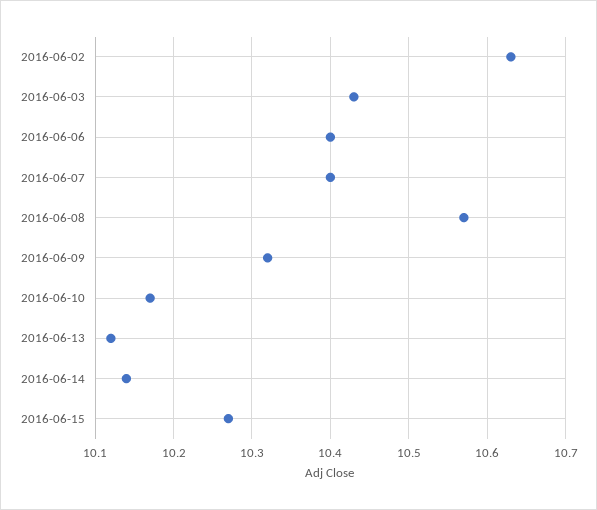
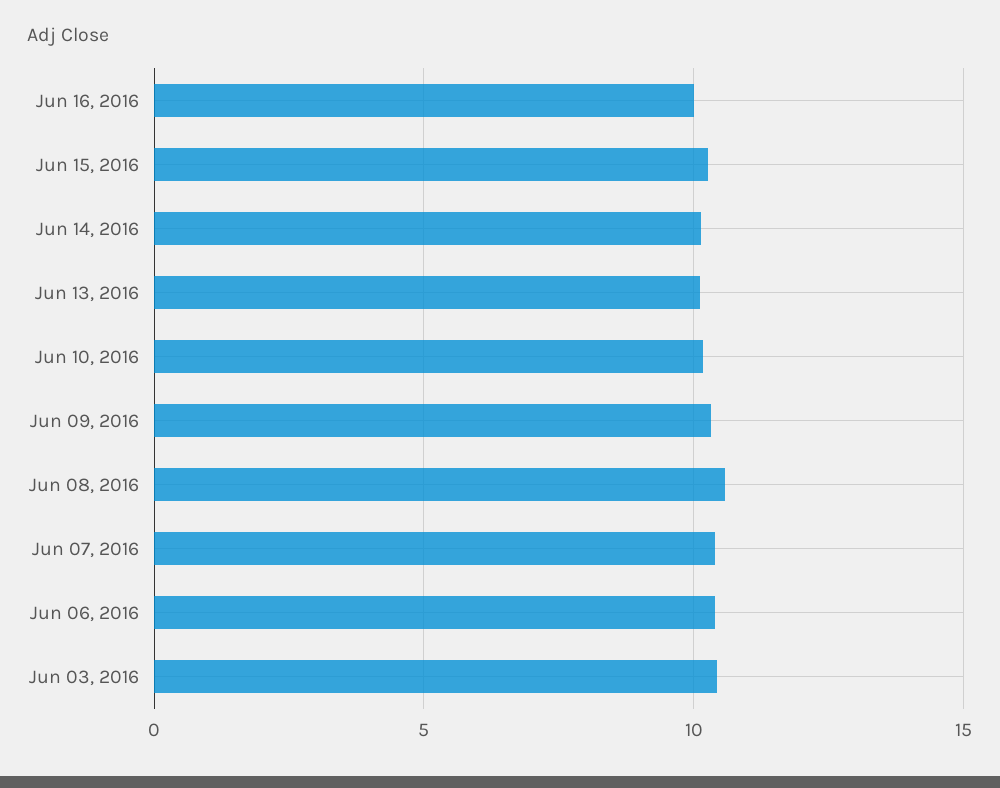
2016-06-02: 10.63 -> none
Jun 16, 2016: none -> 10

